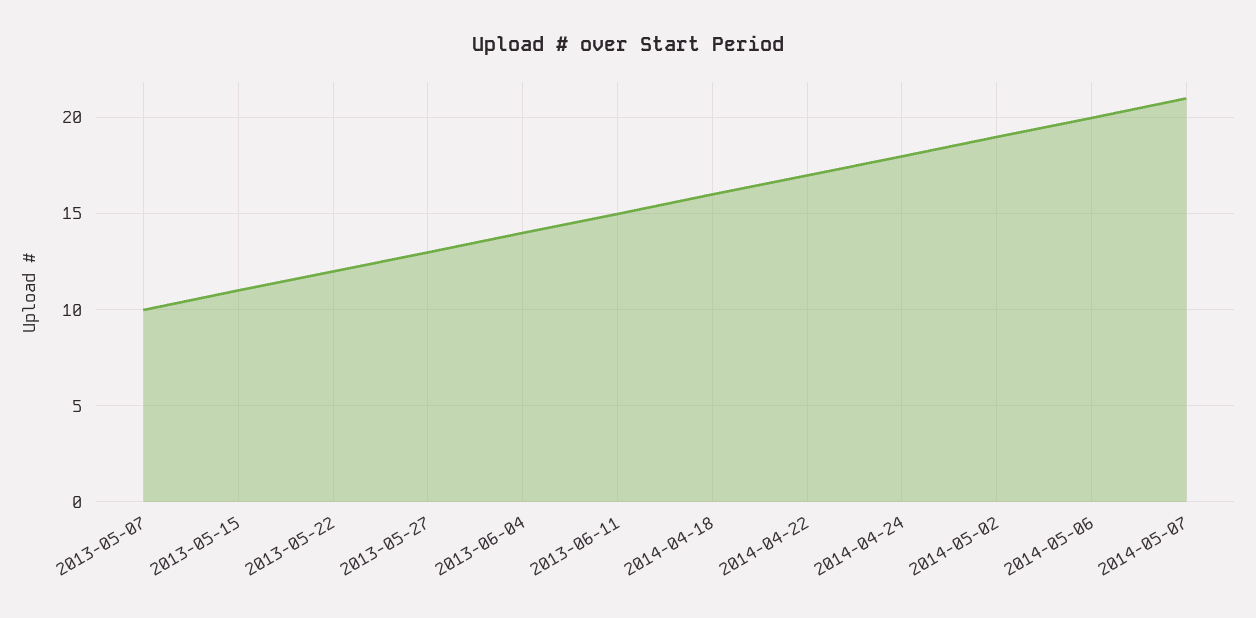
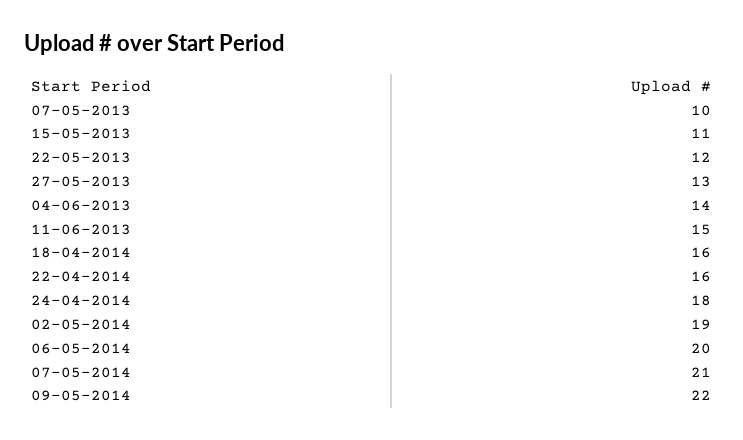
2014-04-22: 17 -> 16
09-05-2014: none -> 22

